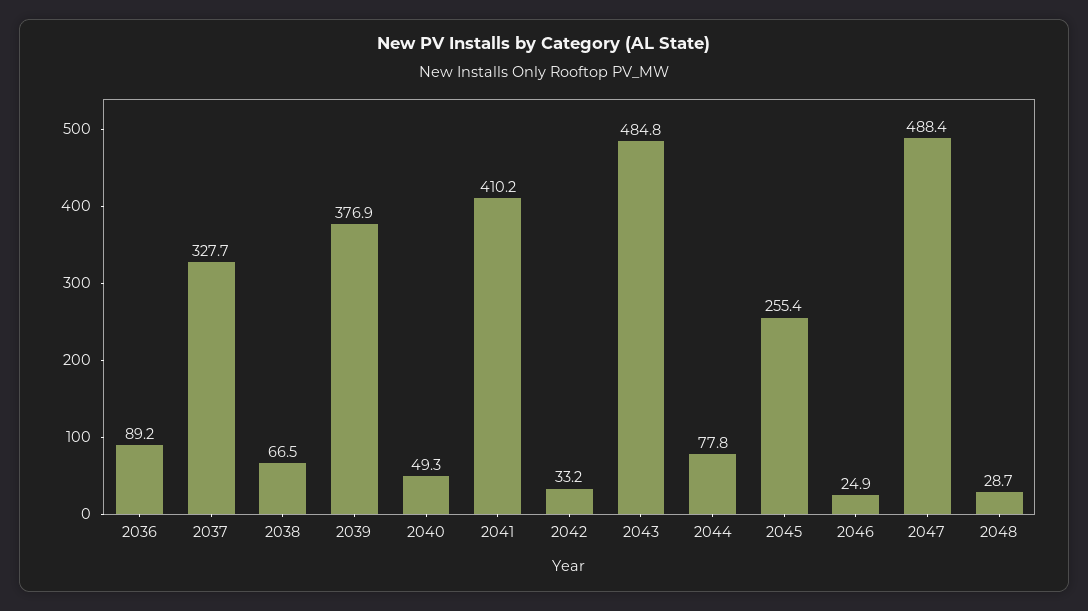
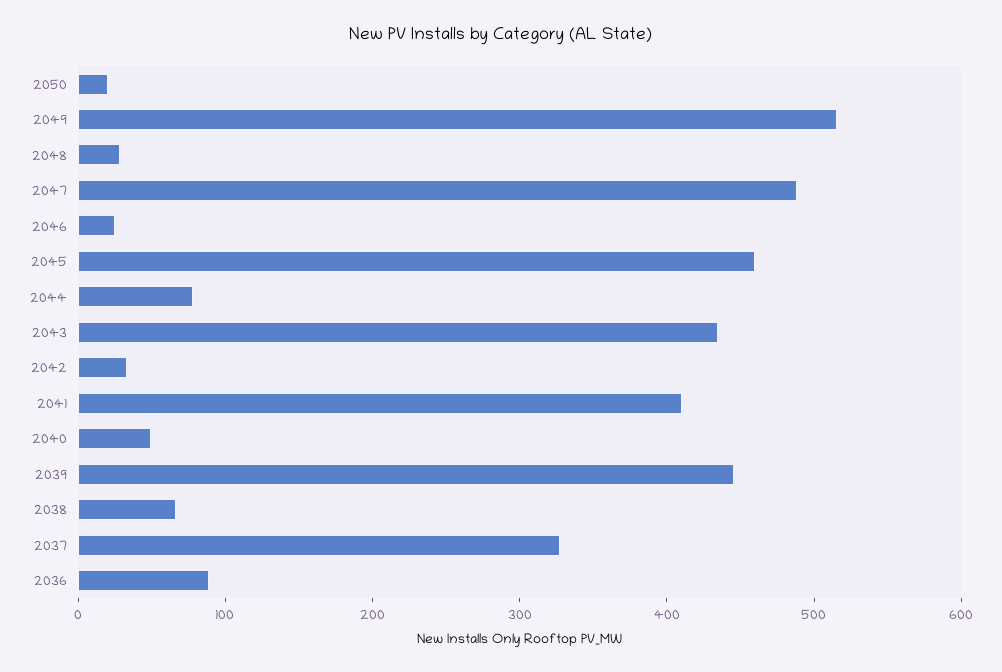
2039: 376.9 -> 440
2043: 484.8 -> 440
2045: 255.4 -> 460
2050: none -> 20
2049: none -> 520

